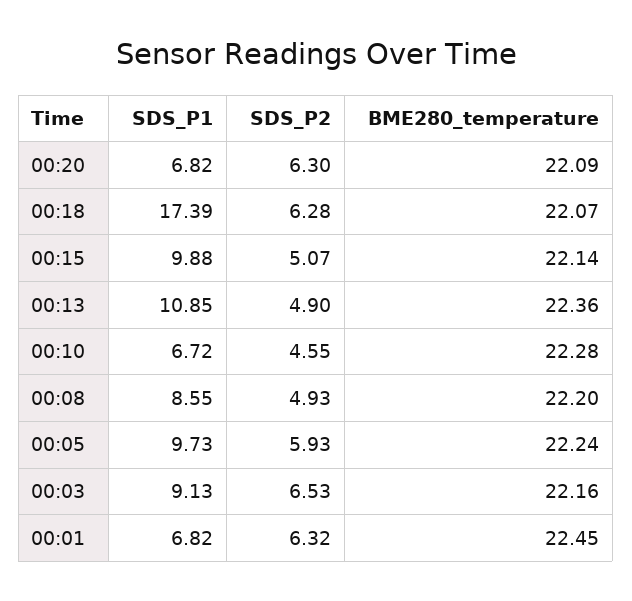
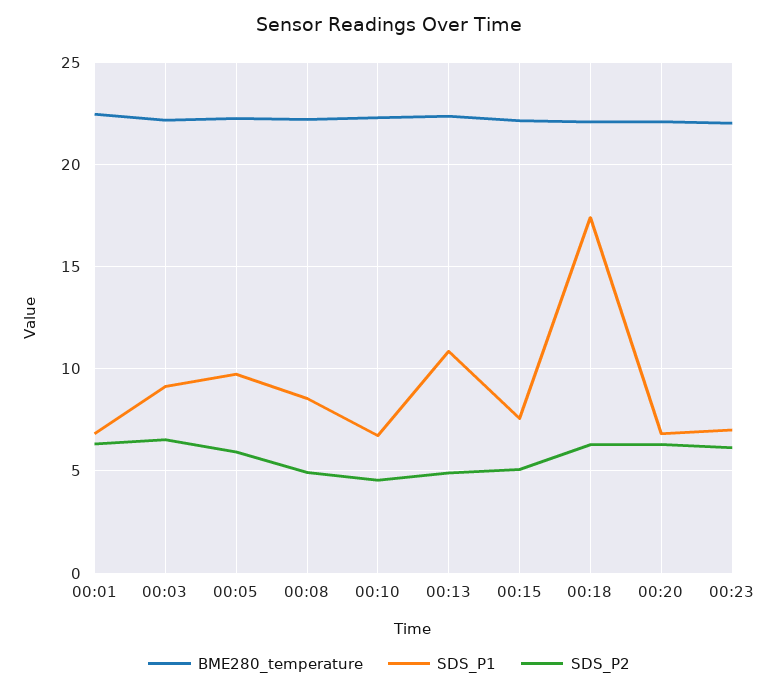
SDS_P1, 00:15: 9.88 -> 7.5
BME280_temperature, 00:23: none -> 22
SDS_P1, 00:23: none -> 7
SDS_P2, 00:23: none -> 6

